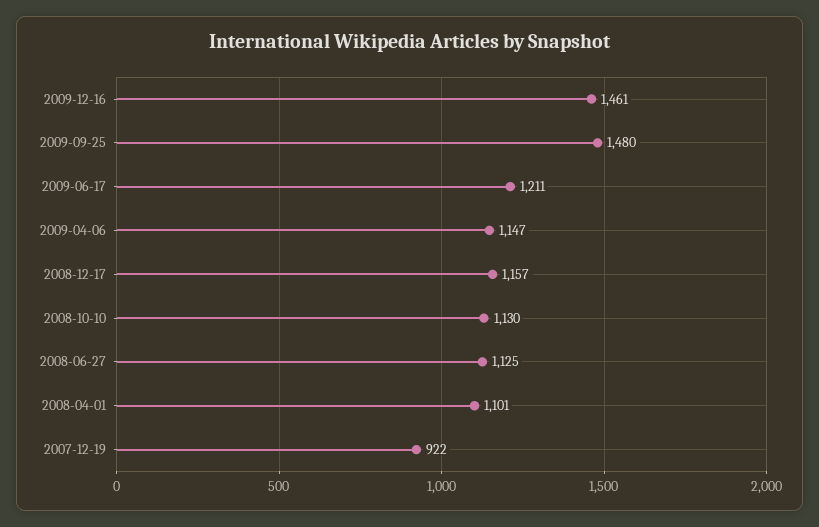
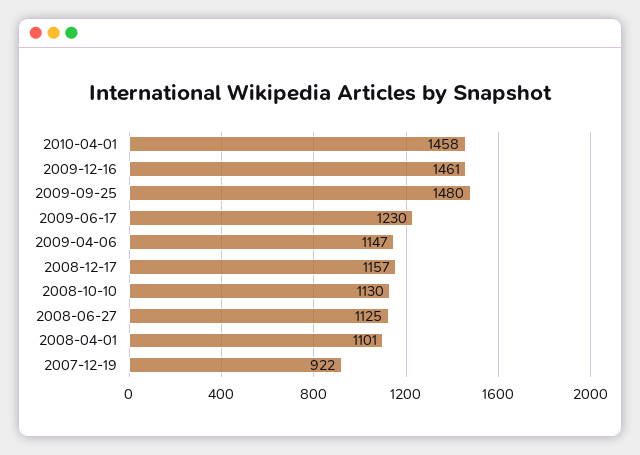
2009-06-17: 1211 -> 1230
2010-04-01: none -> 1458

